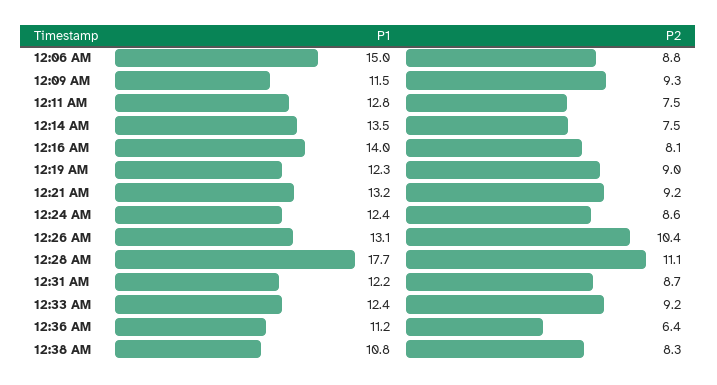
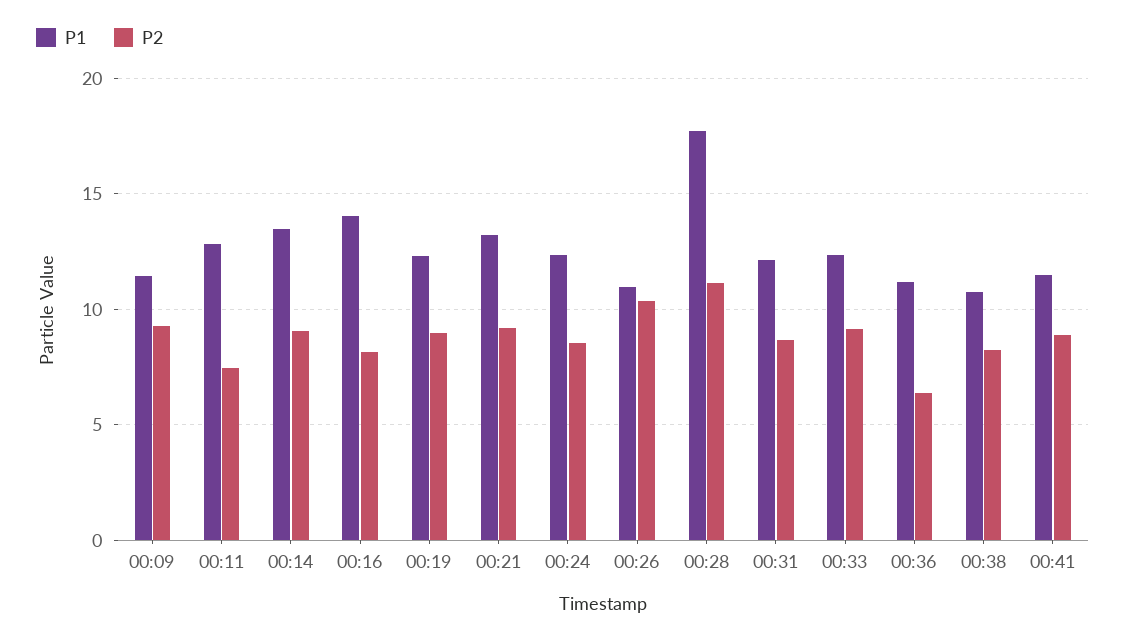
P1, 12:06 AM: 15 -> none
P2, 12:06 AM: 8.8 -> none
P2, 12:14 AM: 7.5 -> 9
P1, 12:26 AM: 13.1 -> 11
P1, 00:41: none -> 11.5
P2, 00:41: none -> 9

